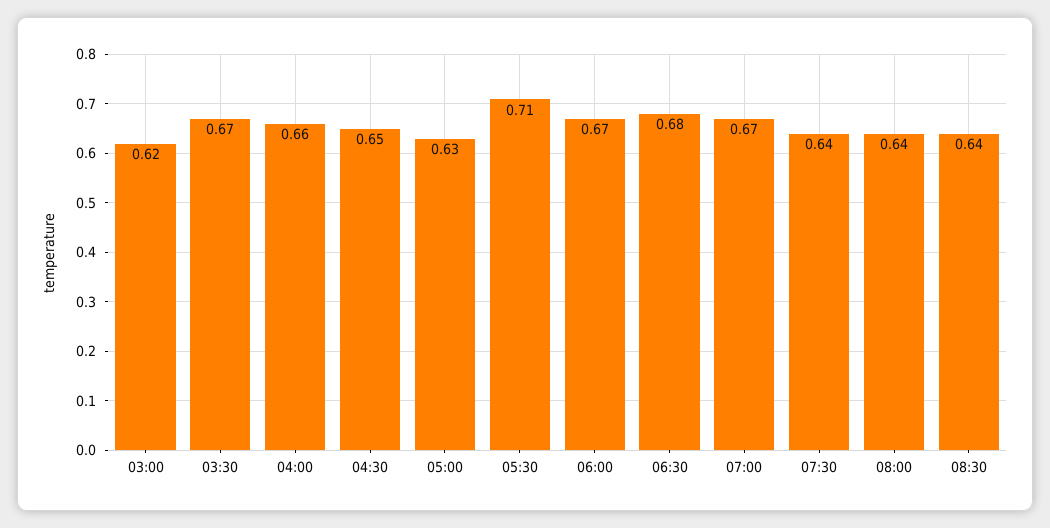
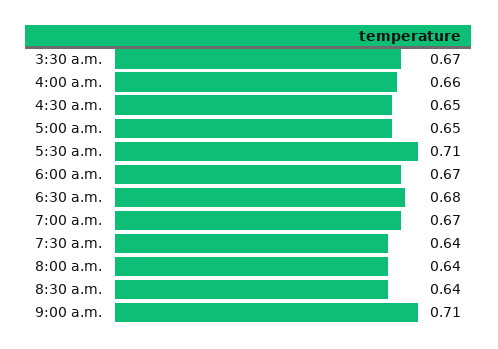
03:00: 0.62 -> none
05:00: 0.63 -> 0.65
9:00 a.m.: none -> 0.71

